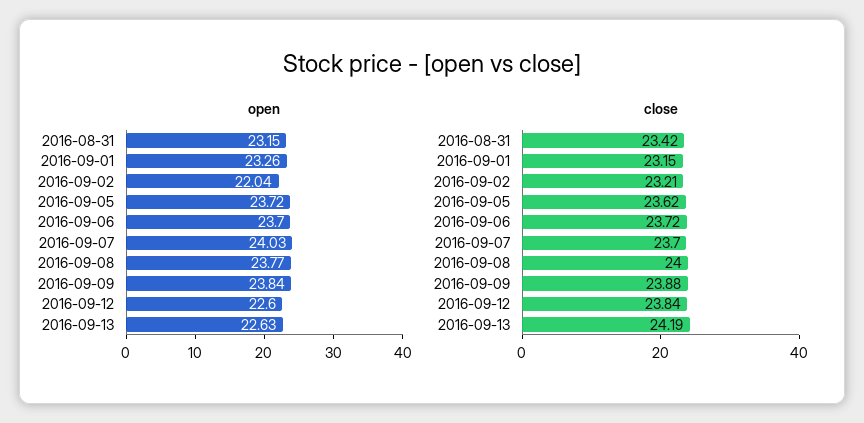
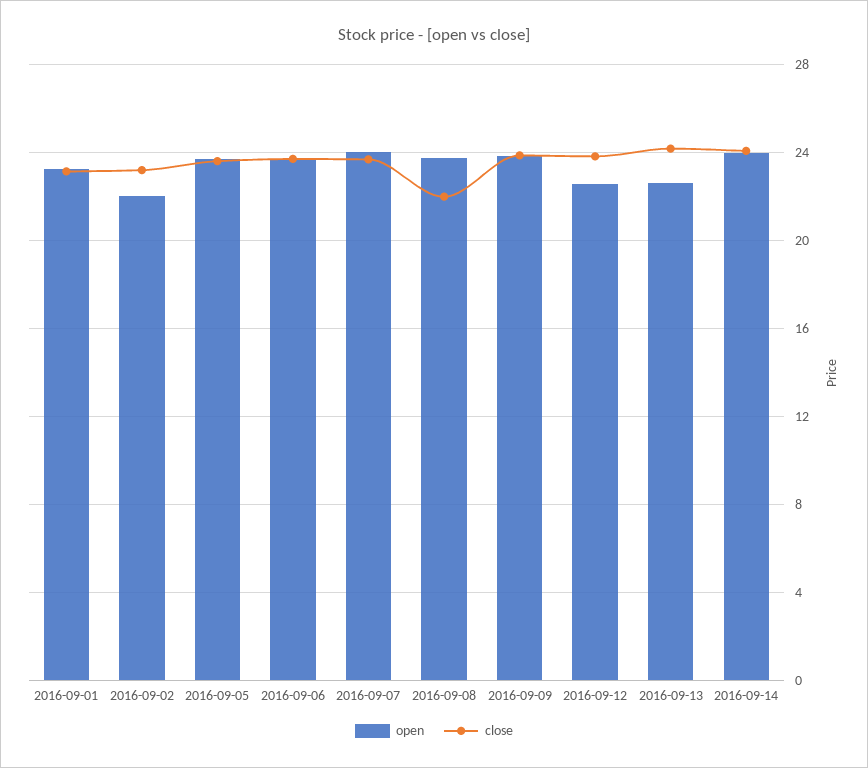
open, 2016-08-31: 23.15 -> none
close, 2016-08-31: 23.42 -> none
close, 2016-09-08: 24 -> 22
open, 2016-09-14: none -> 24
close, 2016-09-14: none -> 24

